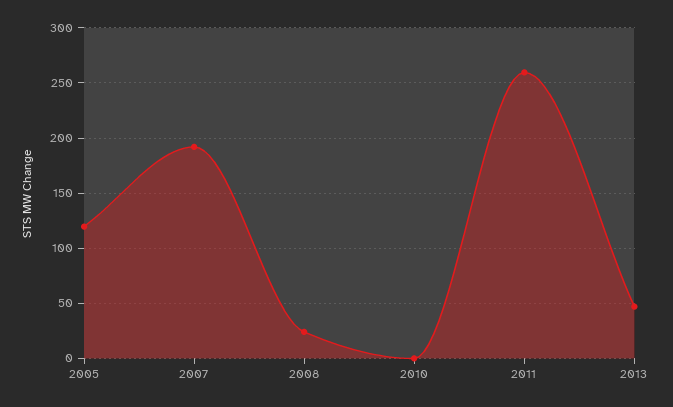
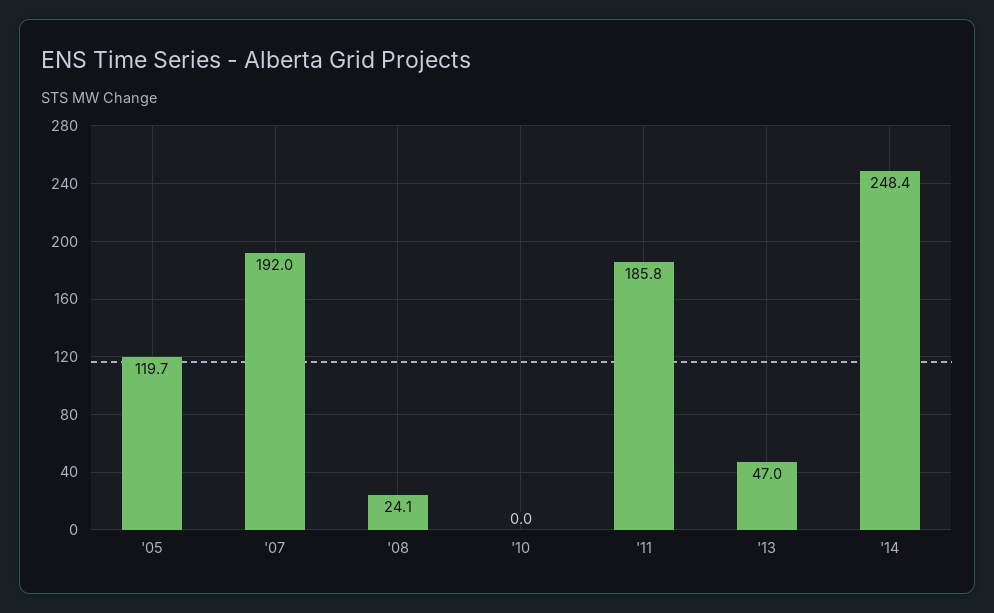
2011: 260 -> 185.8
'14: none -> 248.4

